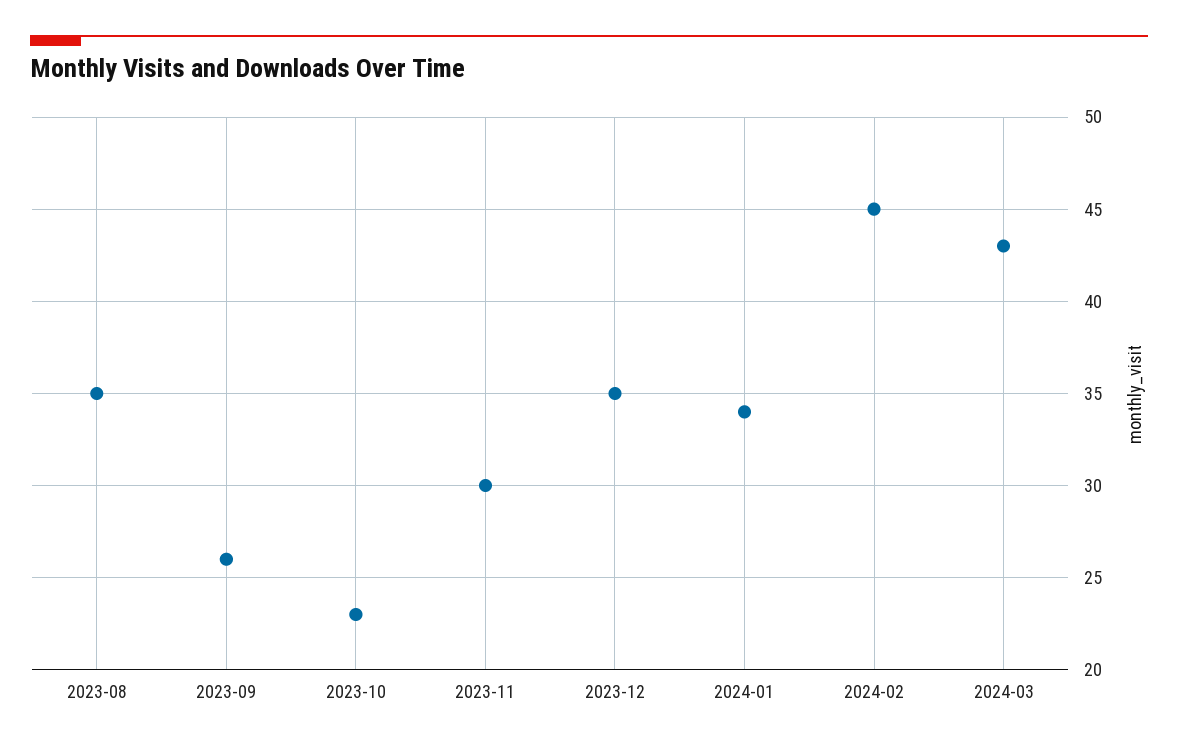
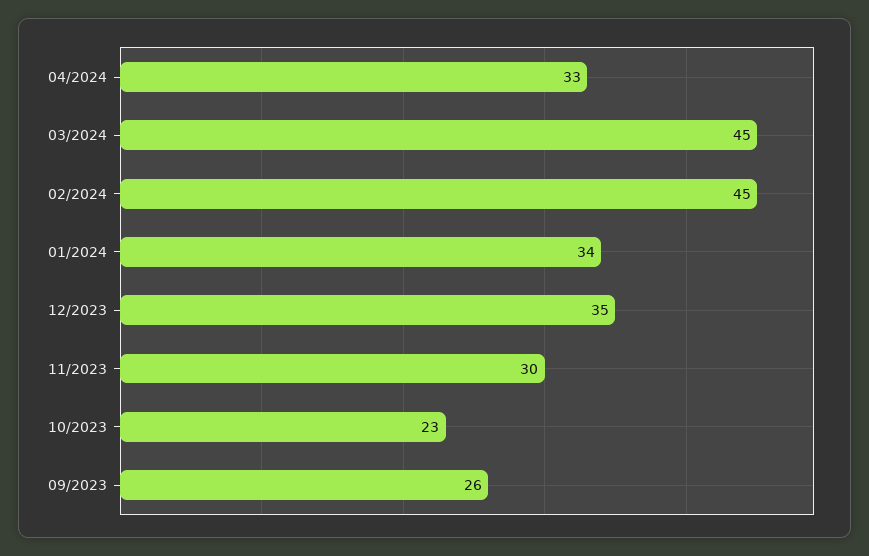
2023-08: 35 -> none
2024-03: 43 -> 45
04/2024: none -> 33

